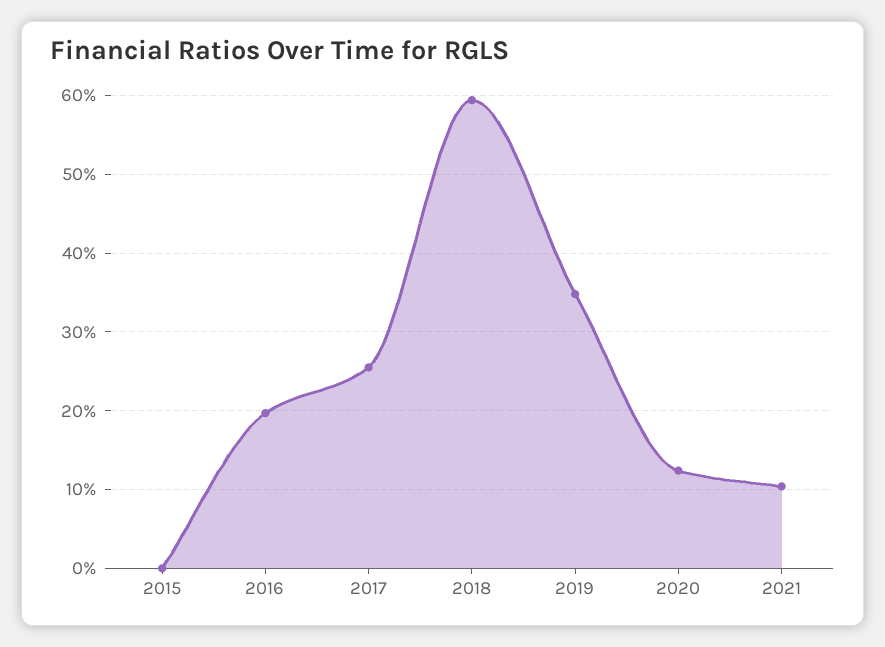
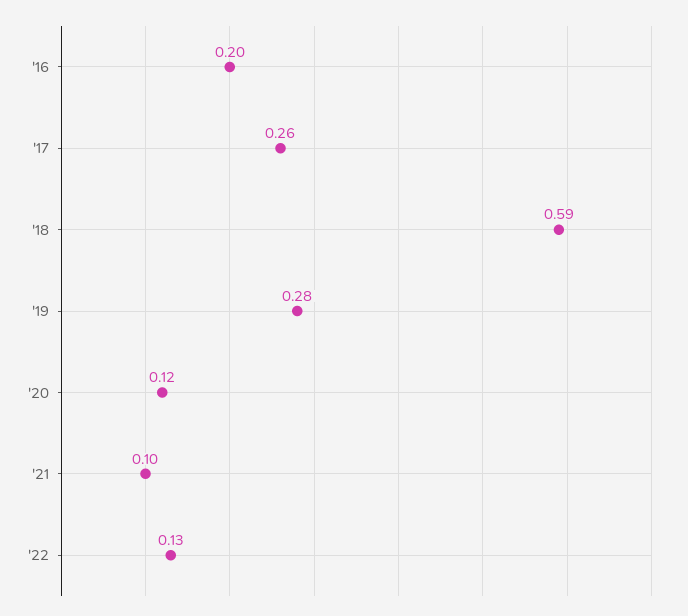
2015: 0 -> none
2019: 0.35 -> 0.28
'22: none -> 0.13

